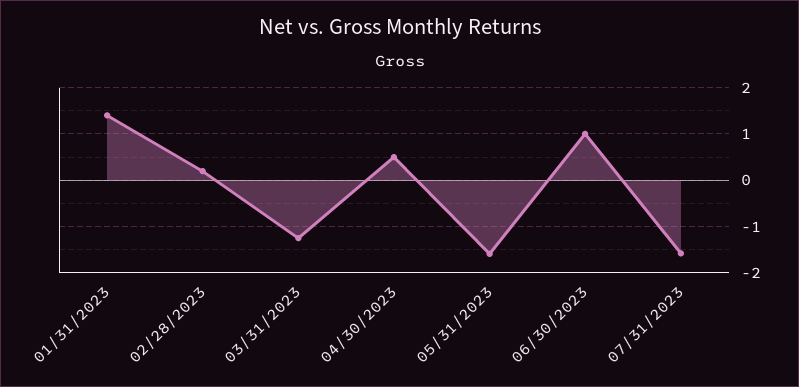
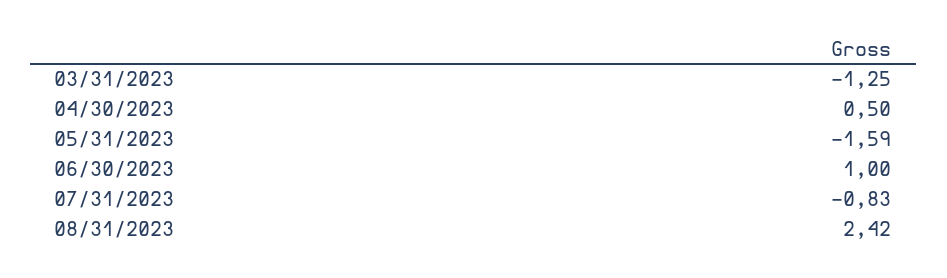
01/31/2023: 1.4 -> none
02/28/2023: 0.2 -> none
07/31/2023: -1.6 -> -0.83
08/31/2023: none -> 2.42

